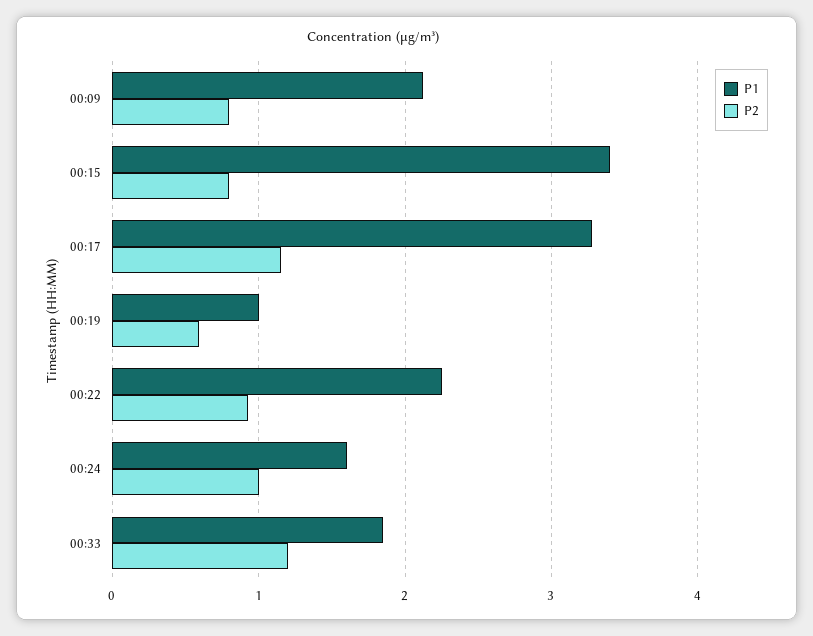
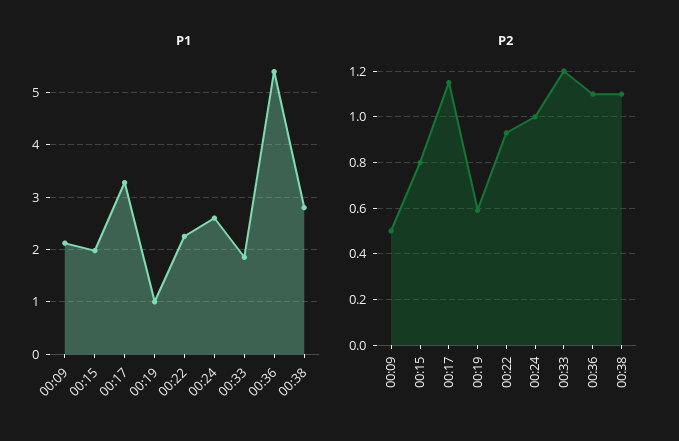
P2, 00:09: 0.8 -> 0.5
P1, 00:15: 3.4 -> 2
P1, 00:24: 1.6 -> 2.6
P1, 00:36: none -> 5.4
P1, 00:38: none -> 2.8
P2, 00:36: none -> 1.1
P2, 00:38: none -> 1.1

